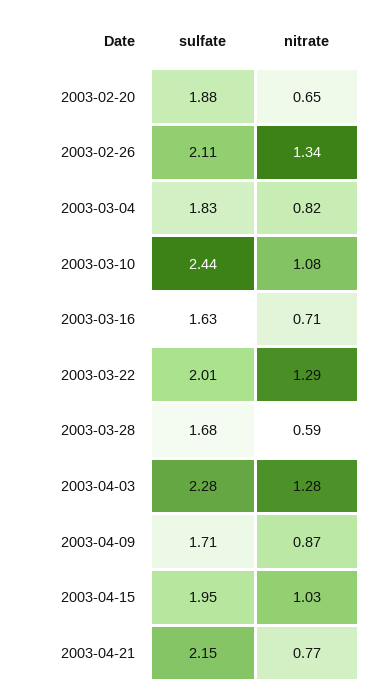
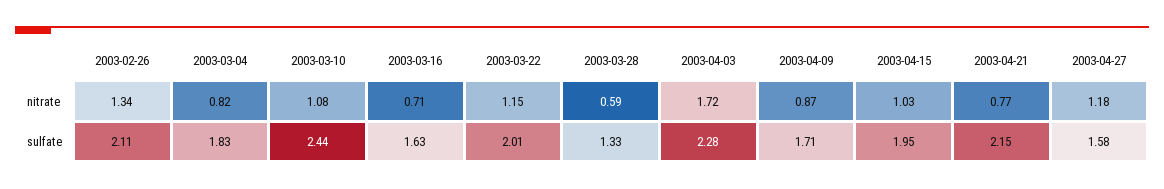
sulfate, 2003-02-20: 1.88 -> none
nitrate, 2003-02-20: 0.65 -> none
nitrate, 2003-03-22: 1.29 -> 1.15
sulfate, 2003-03-28: 1.68 -> 1.33
nitrate, 2003-04-03: 1.28 -> 1.72
nitrate, 2003-04-27: none -> 1.18
sulfate, 2003-04-27: none -> 1.58

